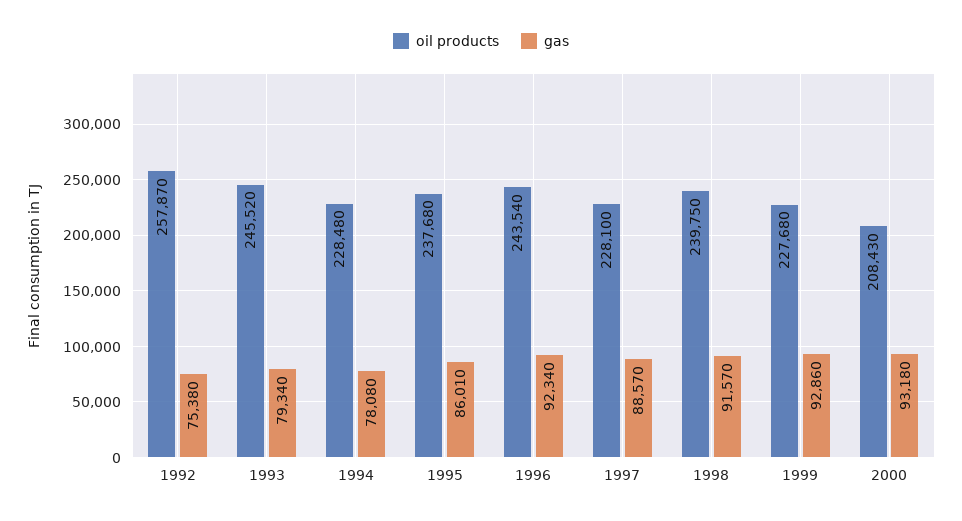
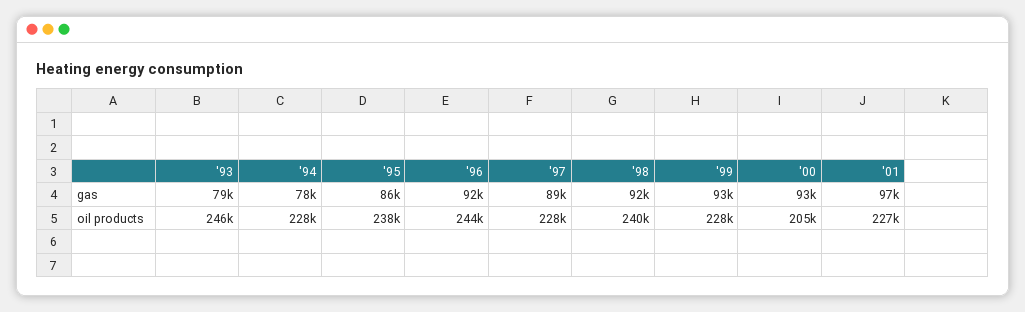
oil products, 1992: 257870 -> none
gas, 1992: 75380 -> none
oil products, 2000: 208430 -> 205000
gas, '01: none -> 97000
oil products, '01: none -> 227000

